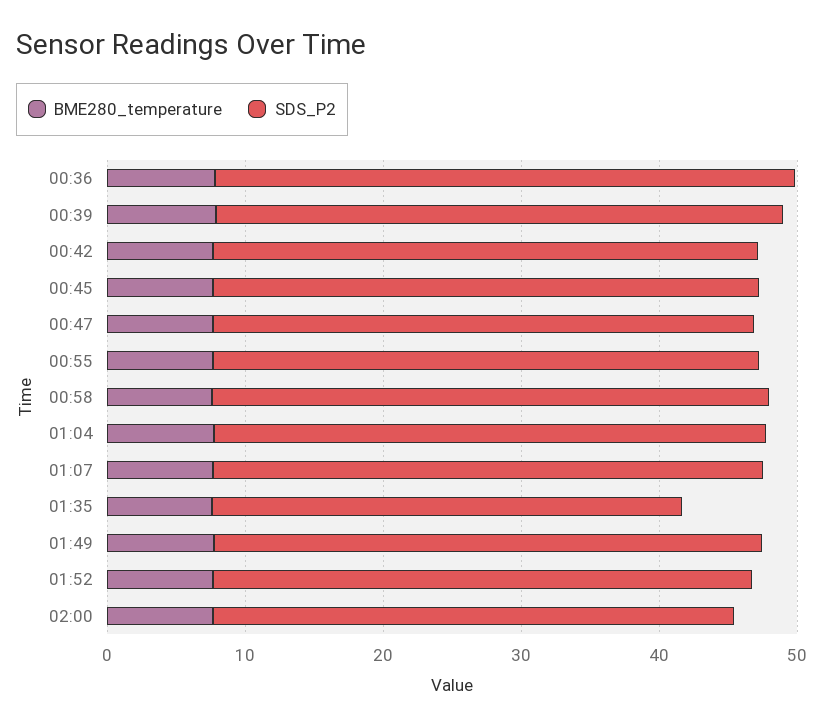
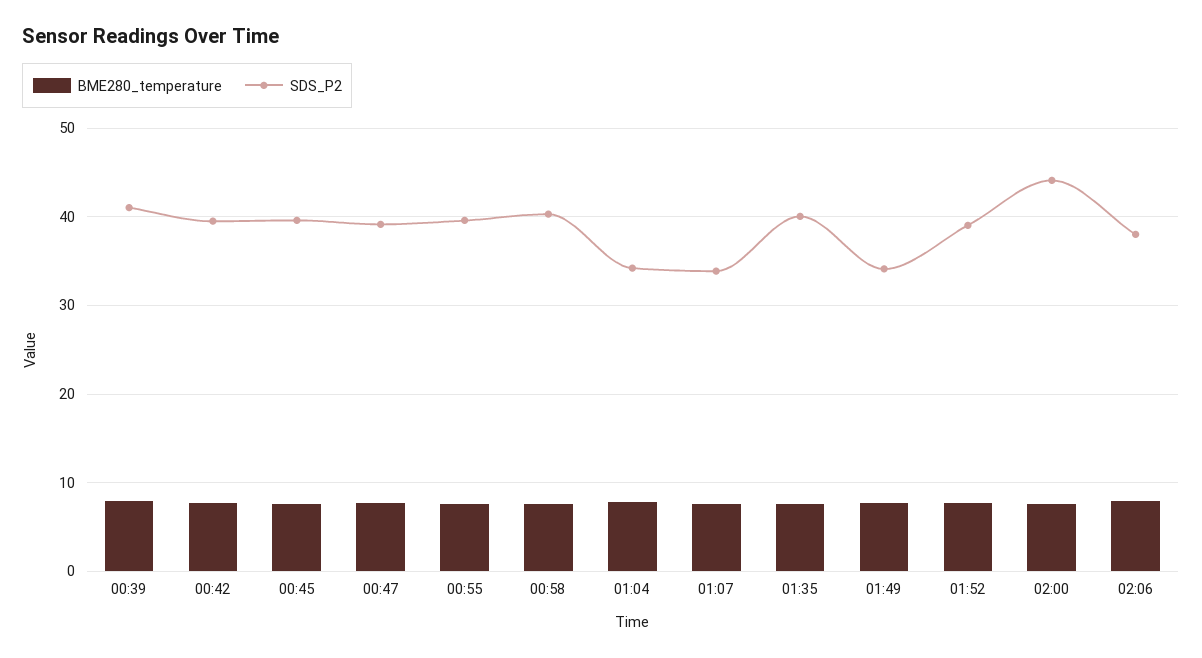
BME280_temperature, 00:36: 8 -> none
SDS_P2, 00:36: 42 -> none
SDS_P2, 01:04: 40 -> 34
SDS_P2, 01:07: 40 -> 34
SDS_P2, 01:35: 34 -> 40
SDS_P2, 01:49: 40 -> 34
SDS_P2, 02:00: 38 -> 44
BME280_temperature, 02:06: none -> 8
SDS_P2, 02:06: none -> 38

